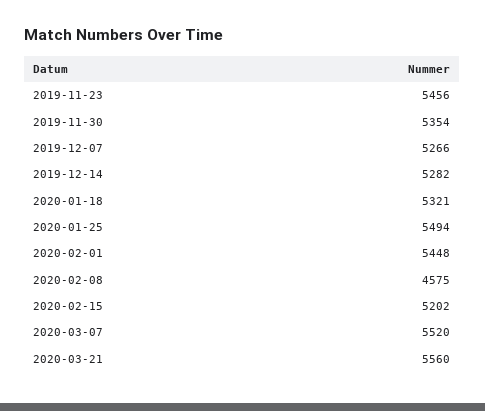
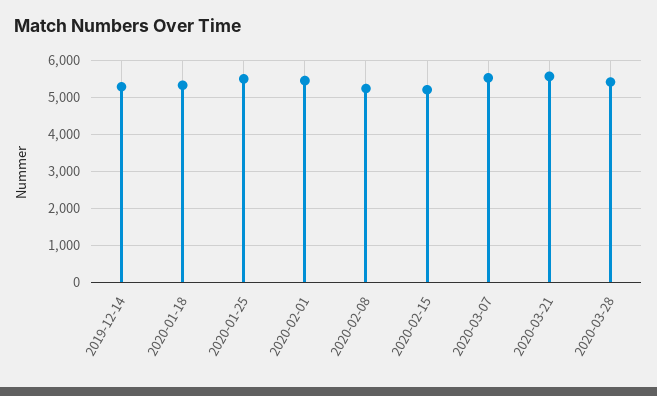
2019-11-23: 5456 -> none
2019-11-30: 5354 -> none
2019-12-07: 5266 -> none
2020-02-08: 4575 -> 5200
2020-03-28: none -> 5400

